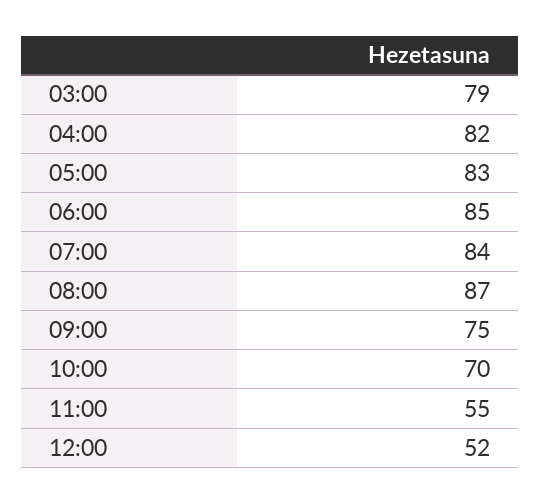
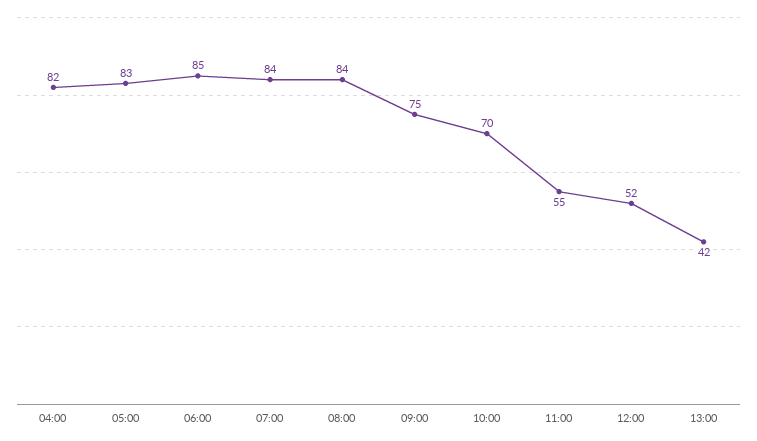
03:00: 79 -> none
08:00: 87 -> 84
13:00: none -> 42

